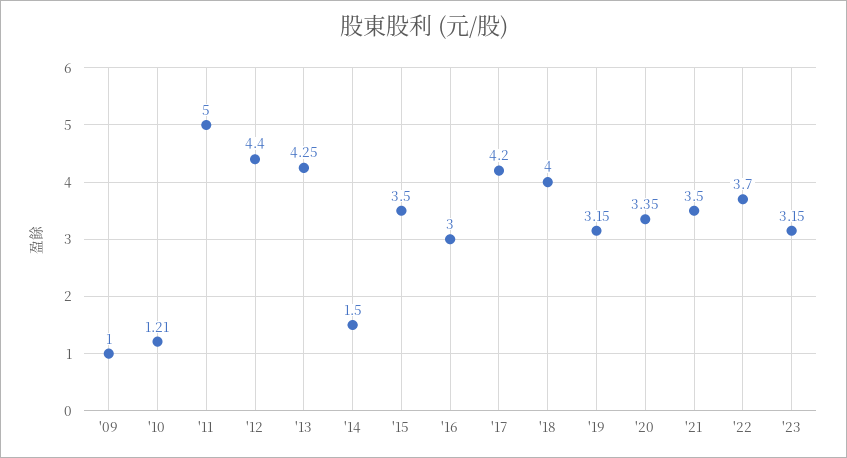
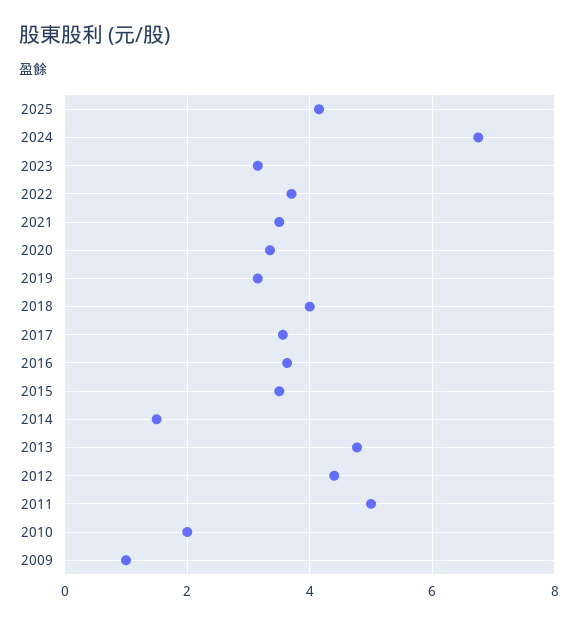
'10: 1.21 -> 2
'13: 4.25 -> 4.8
'16: 3 -> 3.6
'17: 4.2 -> 3.6
2025: none -> 4.2
2024: none -> 6.8

